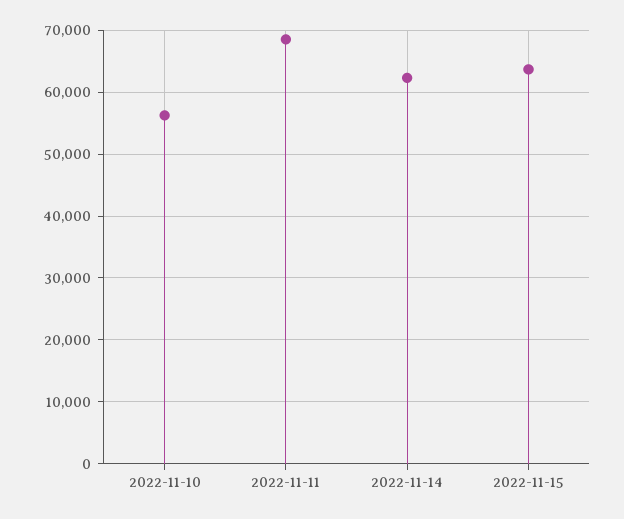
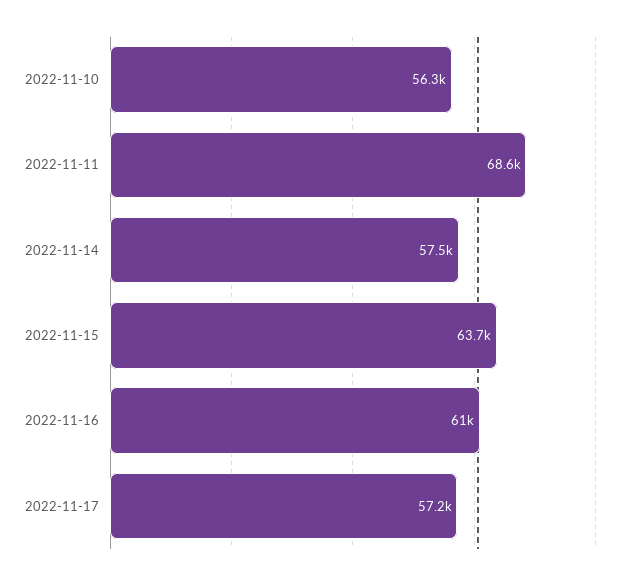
2022-11-14: 62000 -> 57500
2022-11-16: none -> 61000
2022-11-17: none -> 57200

